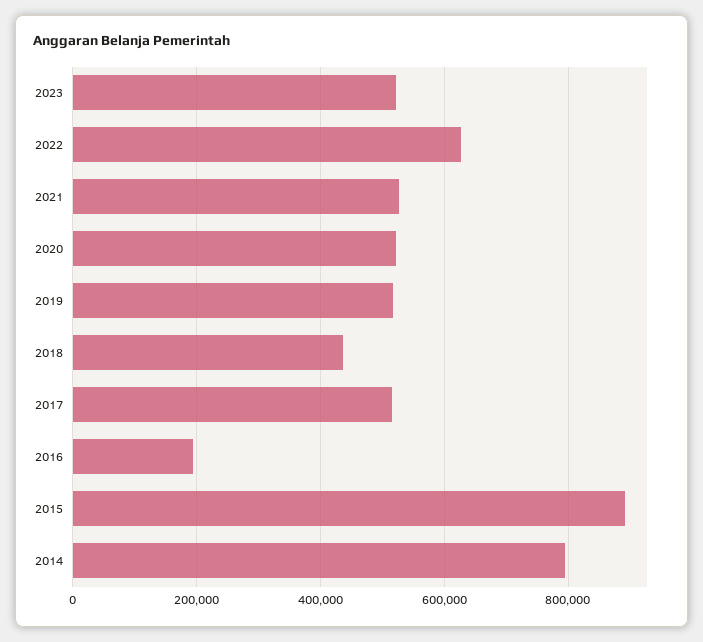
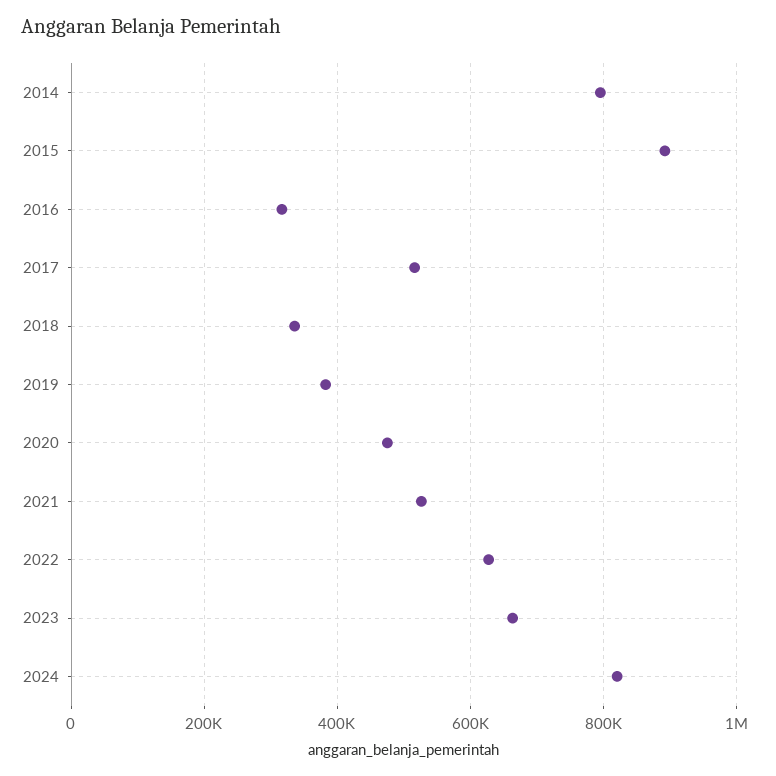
2023: 520000 -> 660000
2020: 520000 -> 480000
2019: 520000 -> 380000
2018: 440000 -> 340000
2016: 200000 -> 320000
2024: none -> 820000

